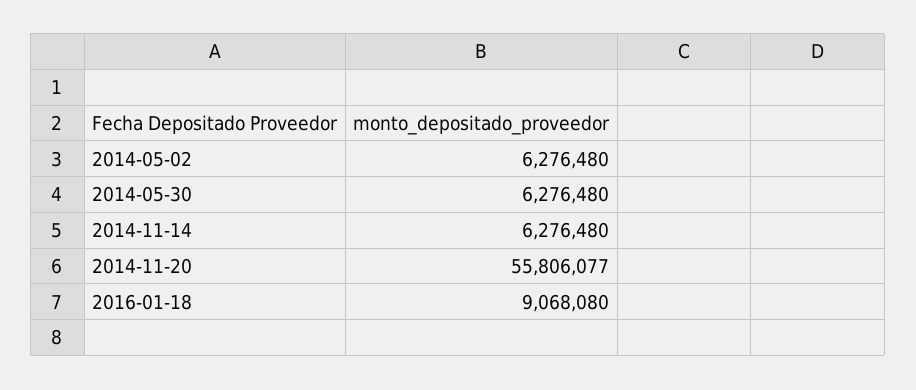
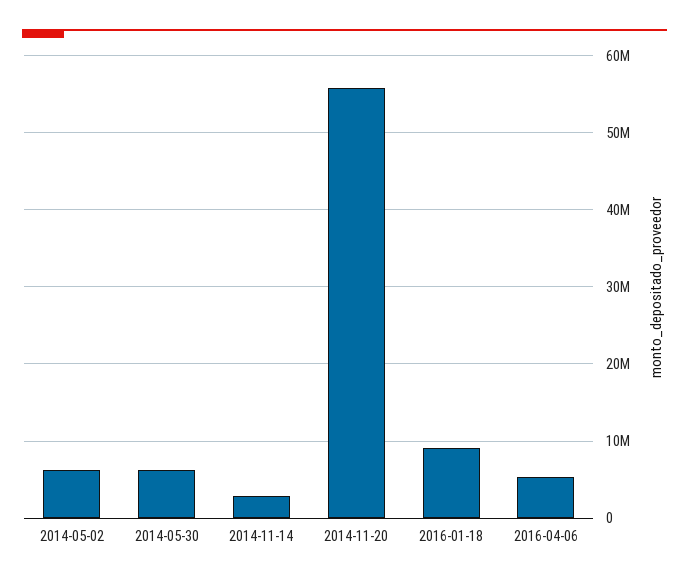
2014-11-14: 6276480 -> 3000000
2016-04-06: none -> 5000000

